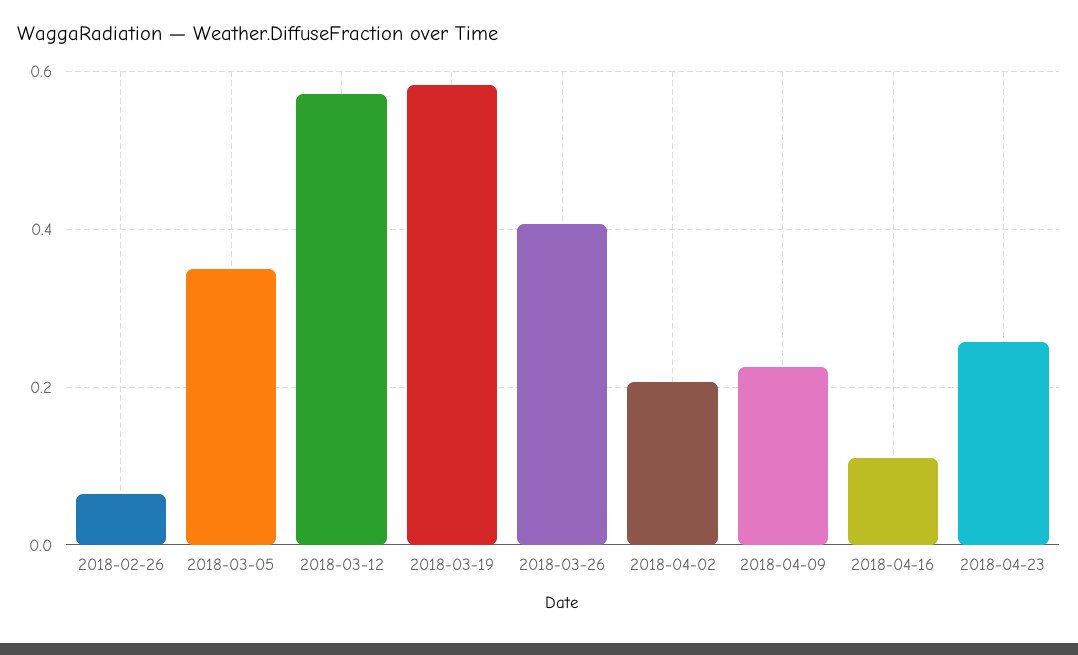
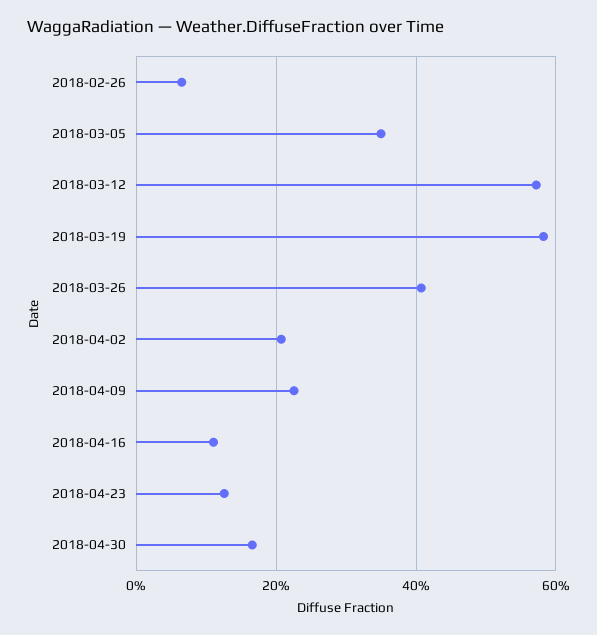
2018-04-23: 0.26 -> 0.12
2018-04-30: none -> 0.16

